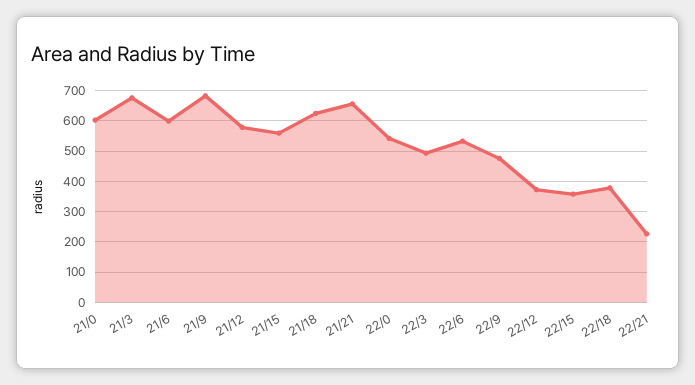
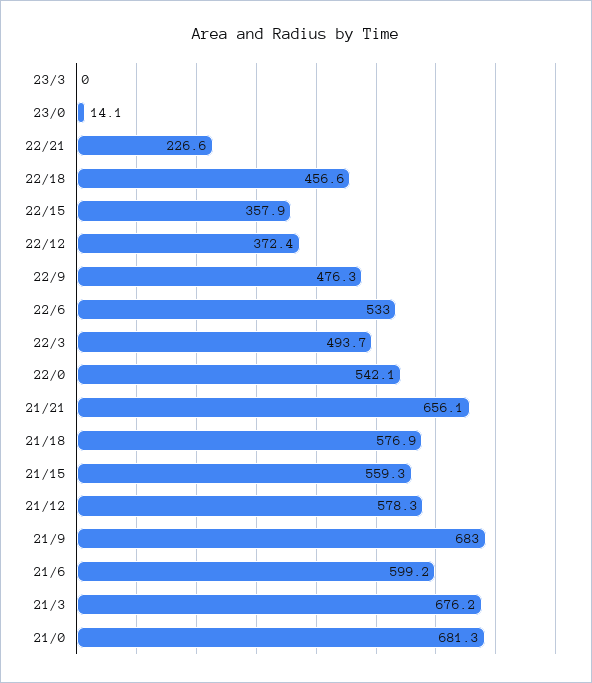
21/0: 600 -> 681.3
21/18: 620 -> 576.9
22/18: 380 -> 456.6
23/3: none -> 0
23/0: none -> 14.1

